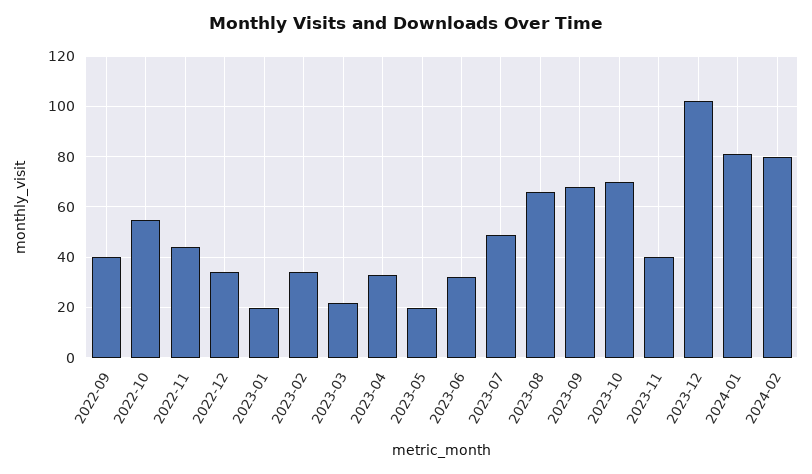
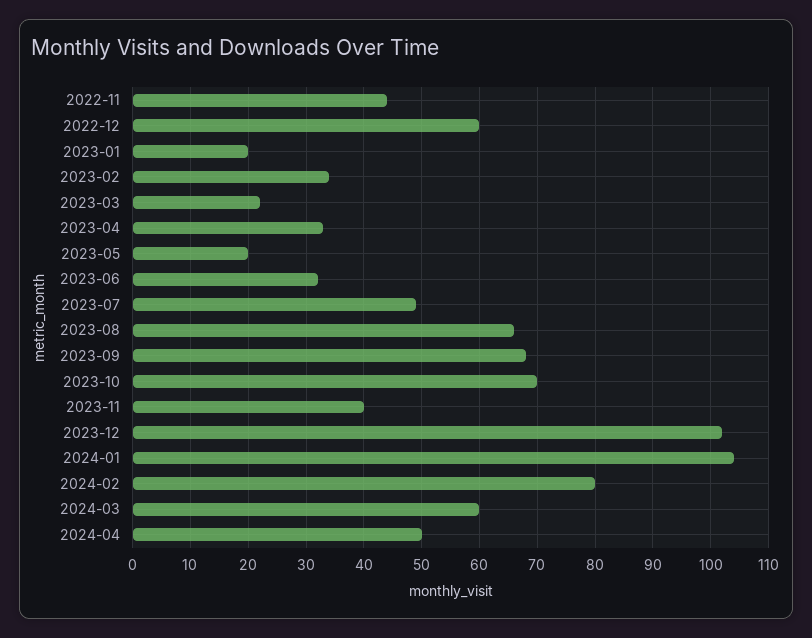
2022-09: 40 -> none
2022-10: 55 -> none
2022-12: 35 -> 60
2024-01: 80 -> 105
2024-03: none -> 60
2024-04: none -> 50

